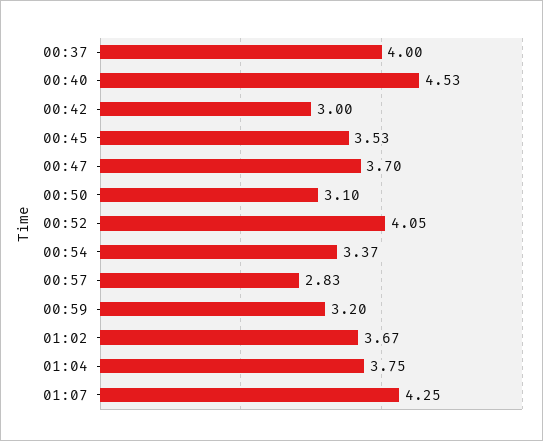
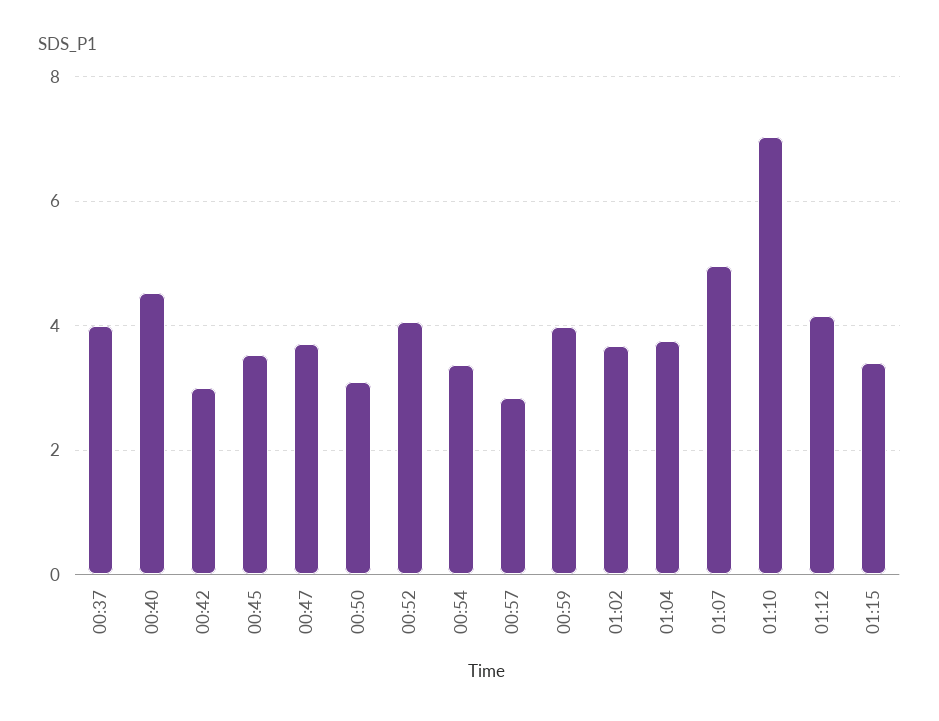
00:59: 3.2 -> 4
01:07: 4.25 -> 5
01:10: none -> 7
01:12: none -> 4.2
01:15: none -> 3.4

